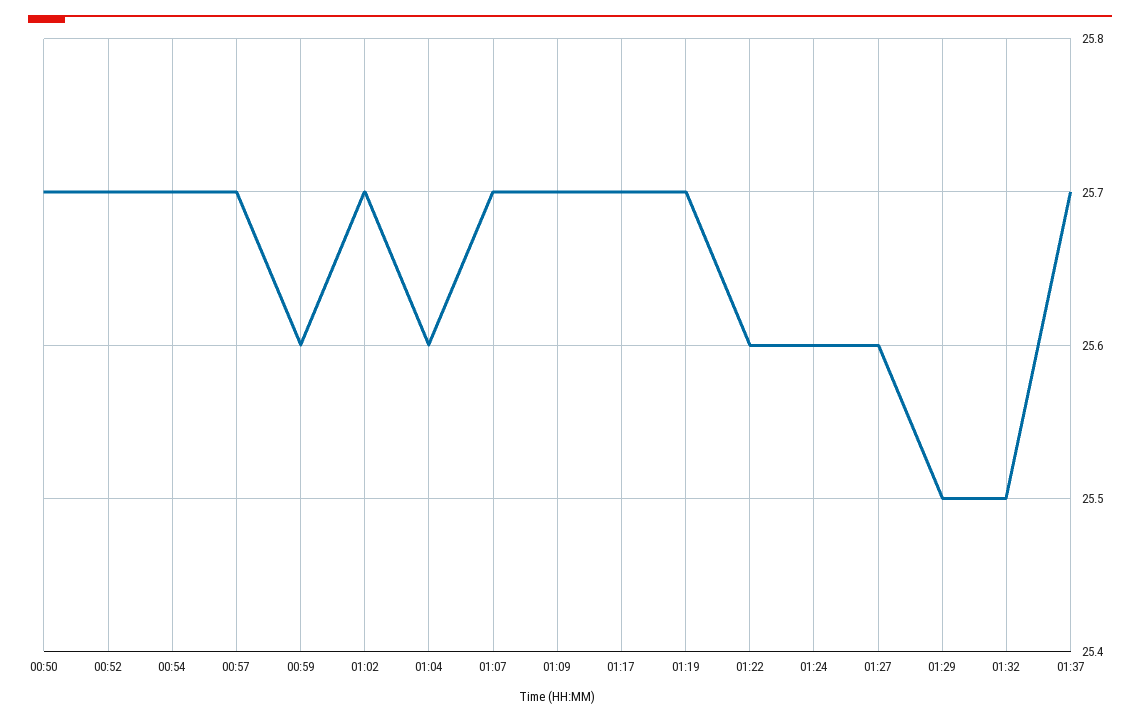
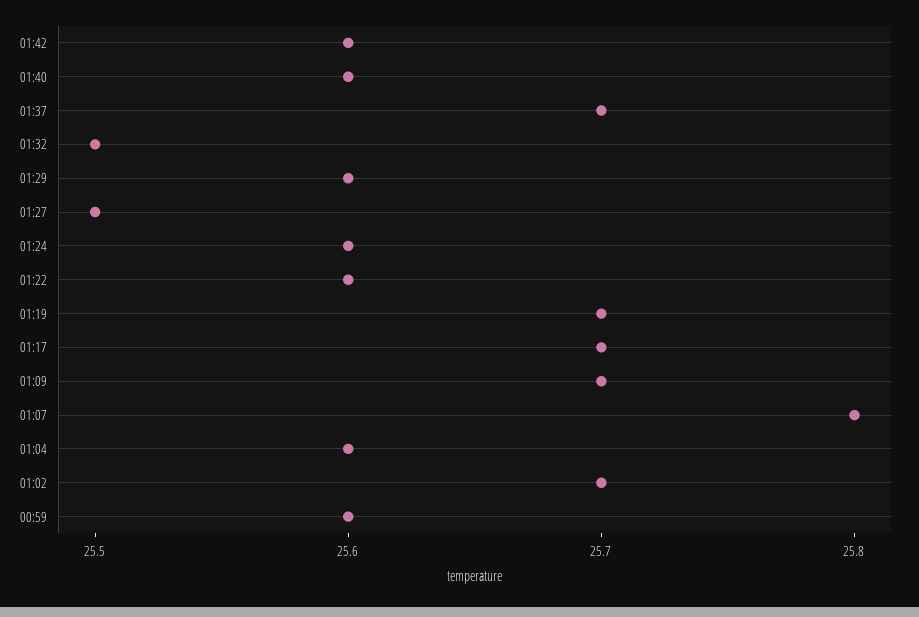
00:50: 25.7 -> none
00:52: 25.7 -> none
00:54: 25.7 -> none
00:57: 25.7 -> none
01:07: 25.7 -> 25.8
01:27: 25.6 -> 25.5
01:29: 25.5 -> 25.6
01:42: none -> 25.6
01:40: none -> 25.6

